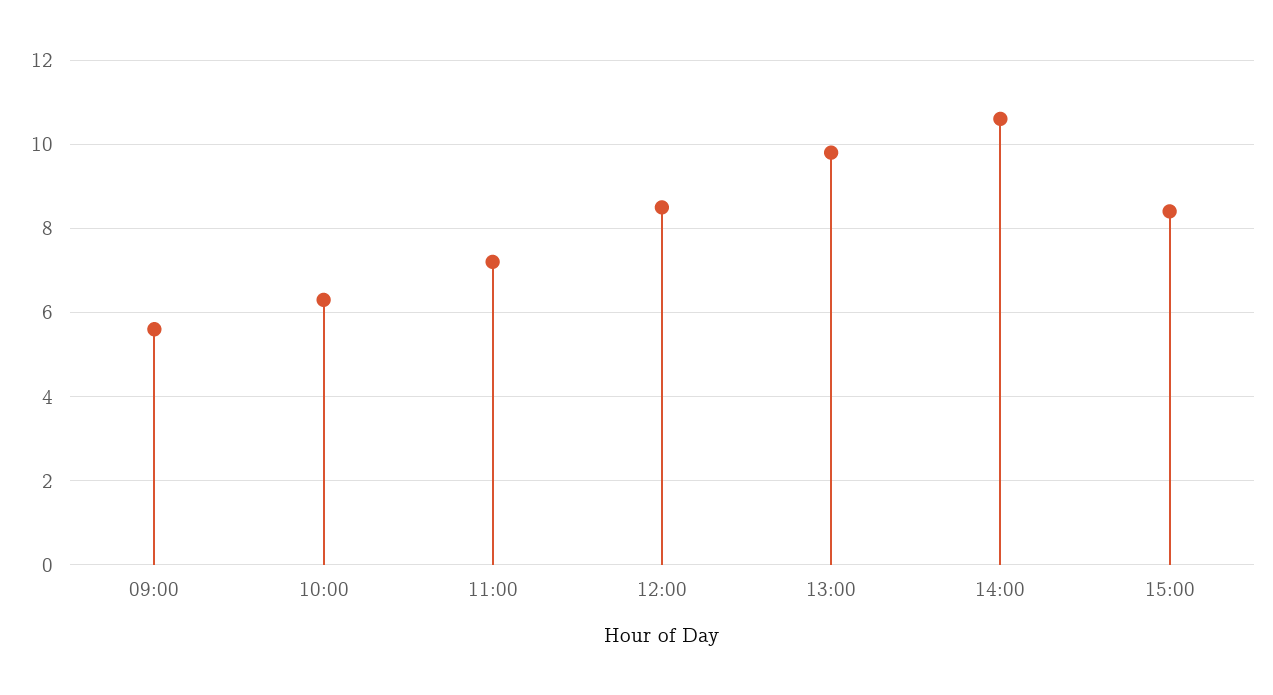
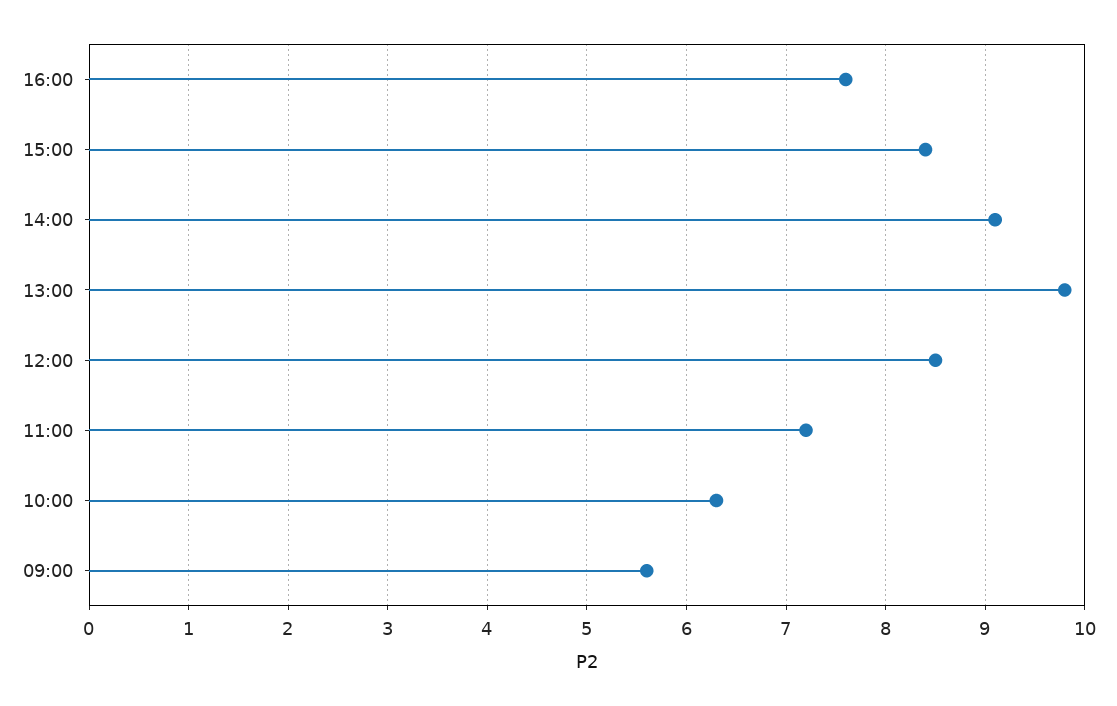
14:00: 10.5 -> 9.1
16:00: none -> 7.6

